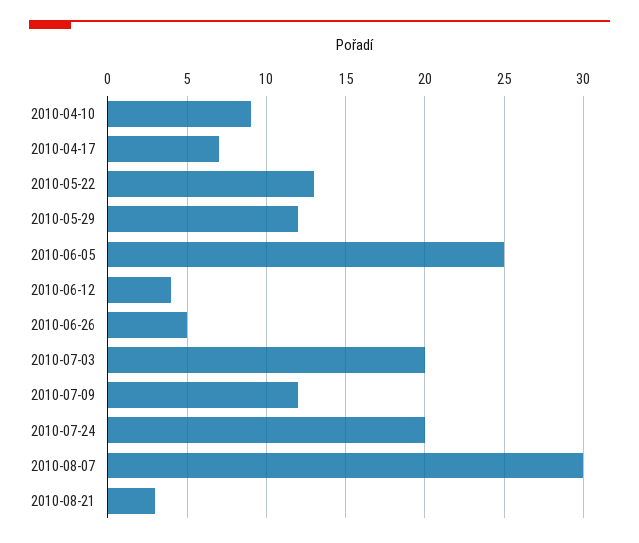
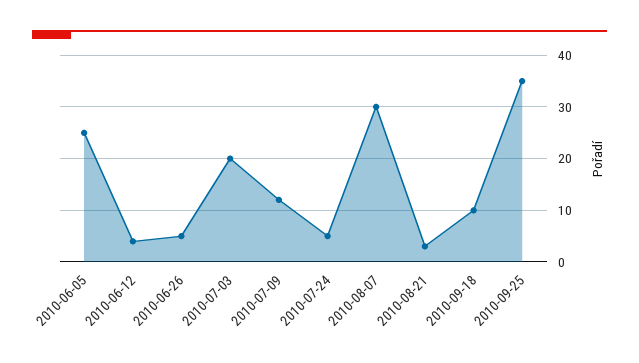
2010-04-10: 9 -> none
2010-04-17: 7 -> none
2010-05-22: 13 -> none
2010-05-29: 12 -> none
2010-07-24: 20 -> 5
2010-09-18: none -> 10
2010-09-25: none -> 35

